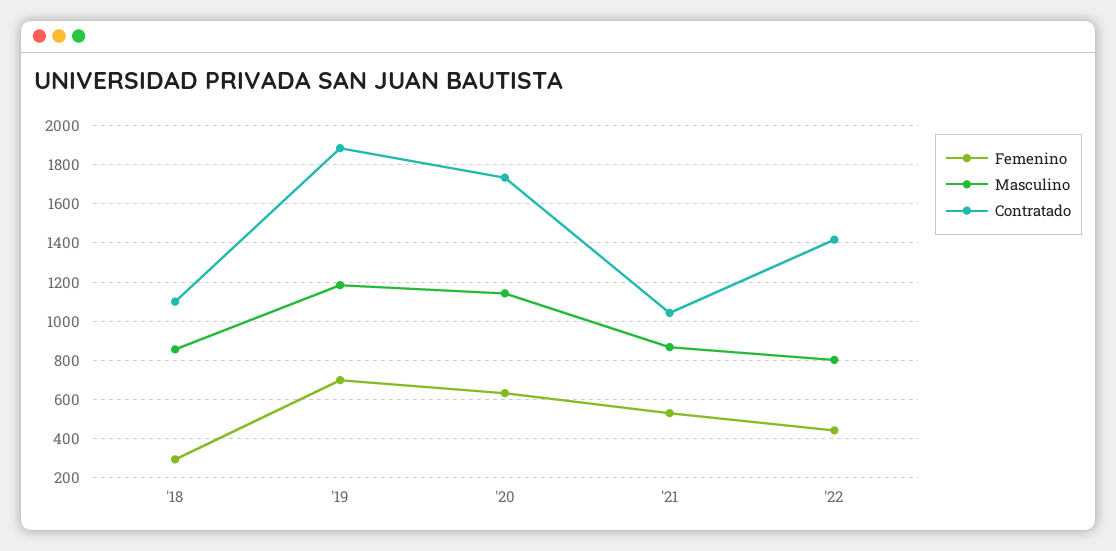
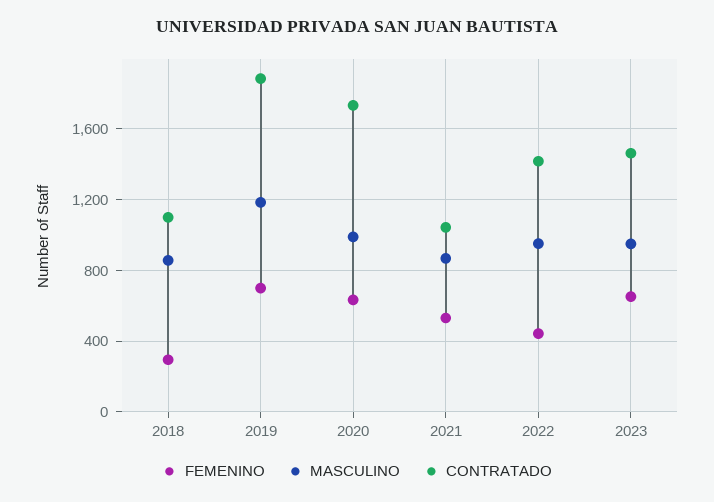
Masculino, '20: 1150 -> 1000
Masculino, '22: 800 -> 950
Femenino, 2023: none -> 650
Masculino, 2023: none -> 950
Contratado, 2023: none -> 1450

